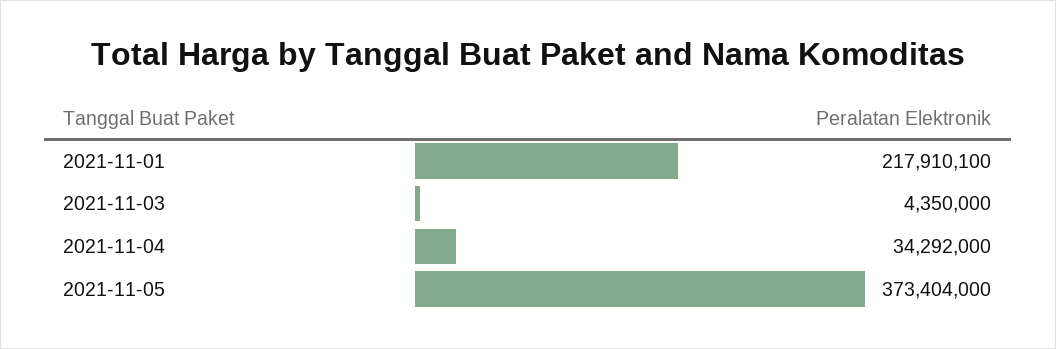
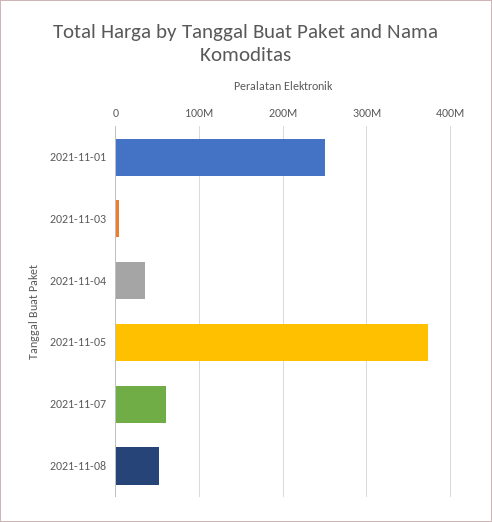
2021-11-01: 217910100 -> 250000000
2021-11-07: none -> 60000000
2021-11-08: none -> 50000000

